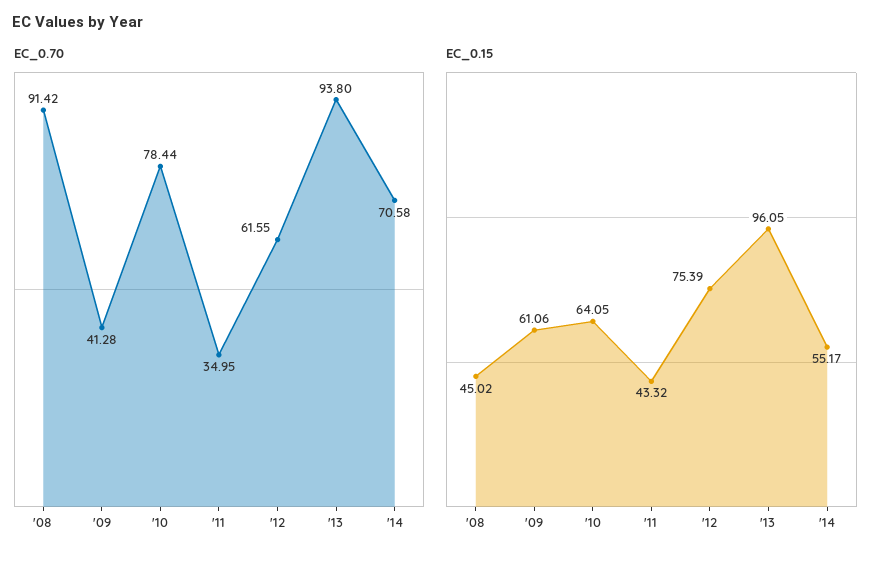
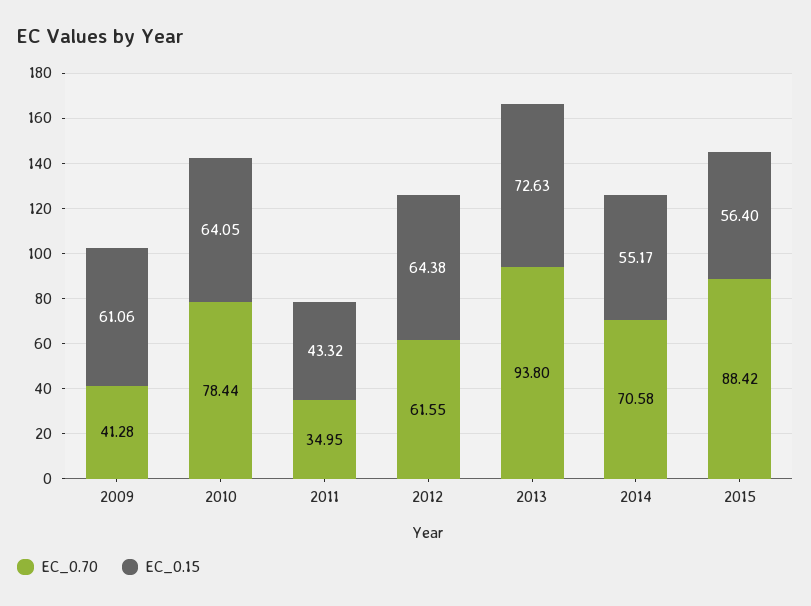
EC_0.70, '08: 91.42 -> none
EC_0.15, '08: 45.02 -> none
EC_0.15, '12: 75.39 -> 64.38
EC_0.15, '13: 96.05 -> 72.63
EC_0.70, 2015: none -> 88.42
EC_0.15, 2015: none -> 56.4

